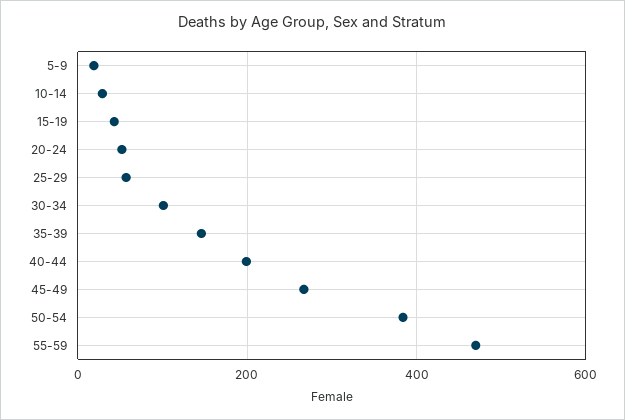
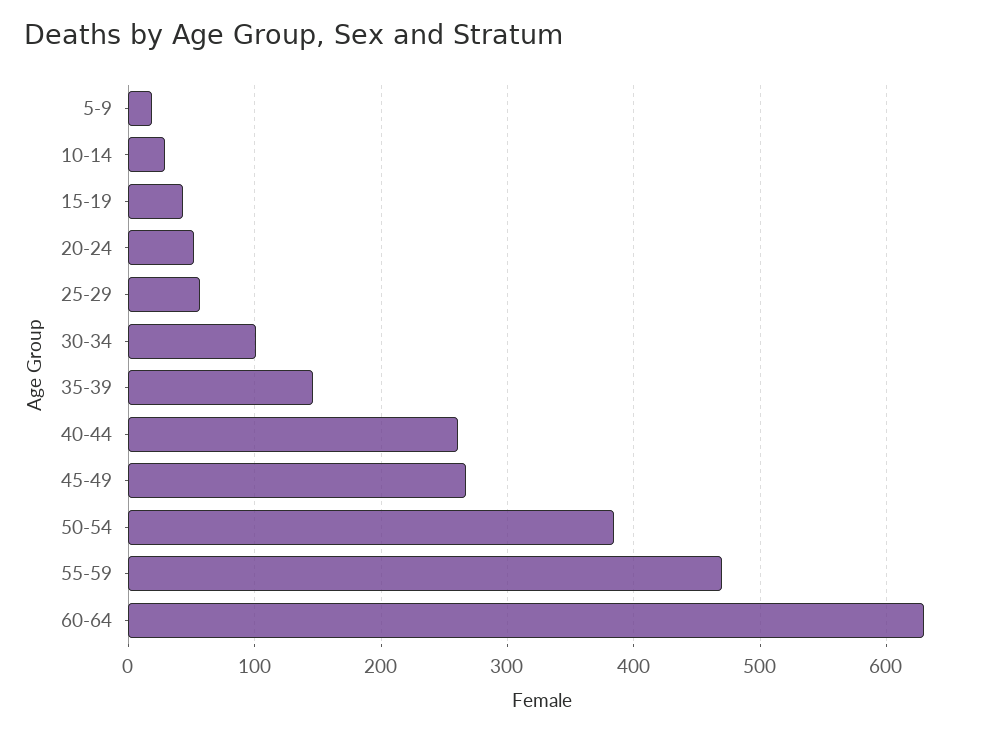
40-44: 200 -> 260
60-64: none -> 630

